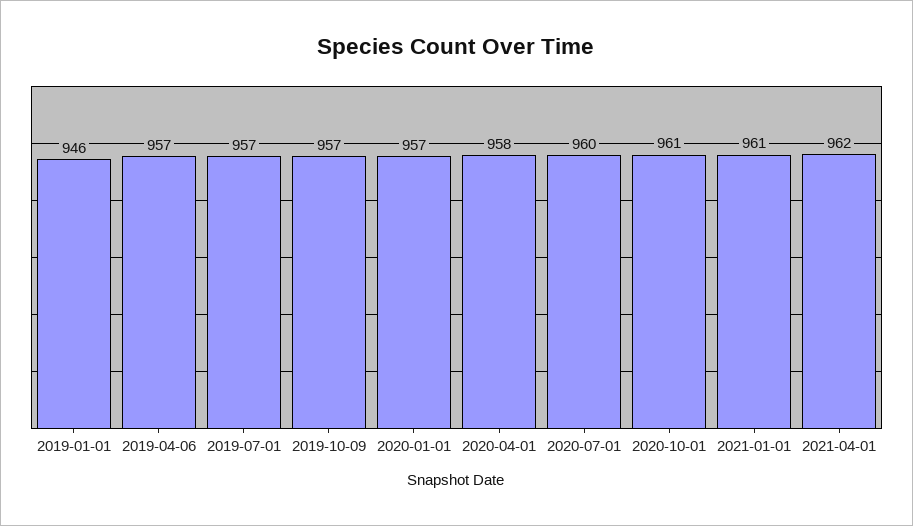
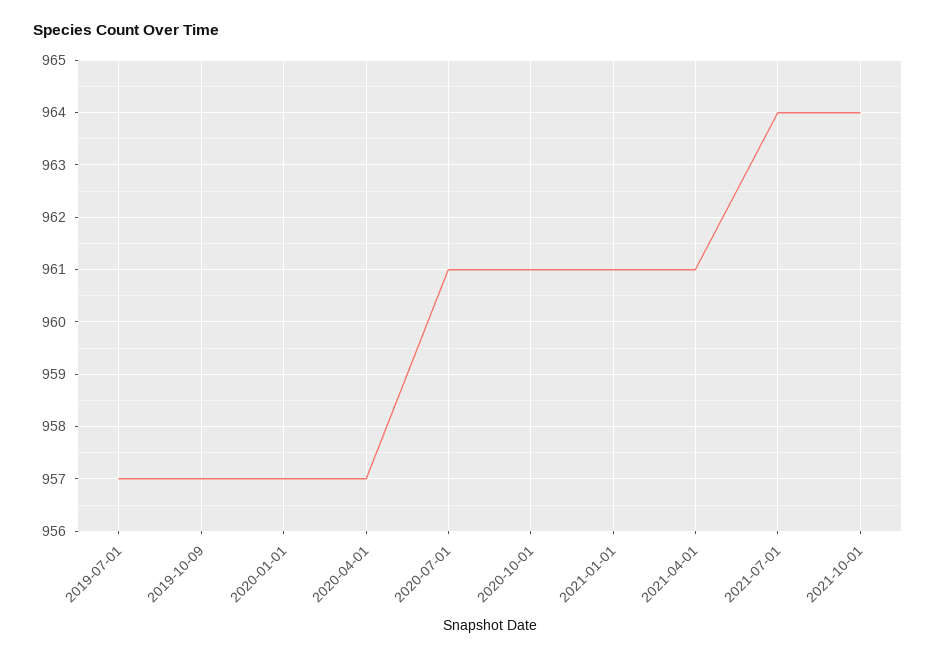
2019-01-01: 946 -> none
2019-04-06: 957 -> none
2020-04-01: 958 -> 957
2020-07-01: 960 -> 961
2021-04-01: 962 -> 961
2021-07-01: none -> 964
2021-10-01: none -> 964

